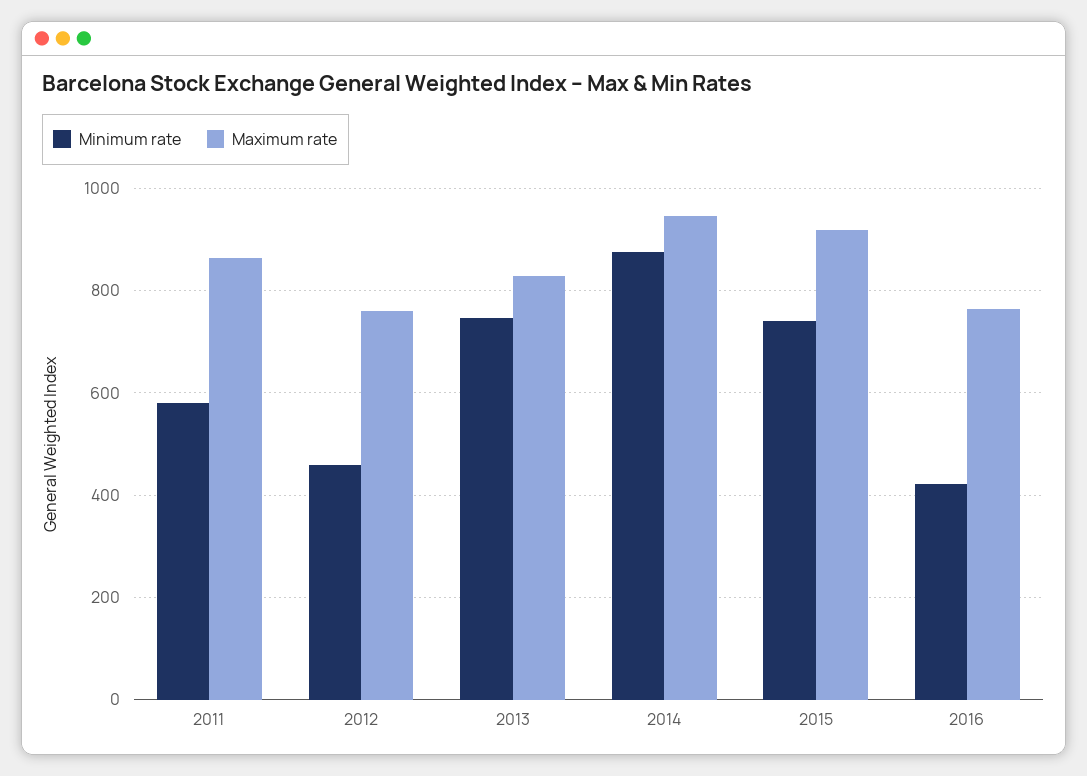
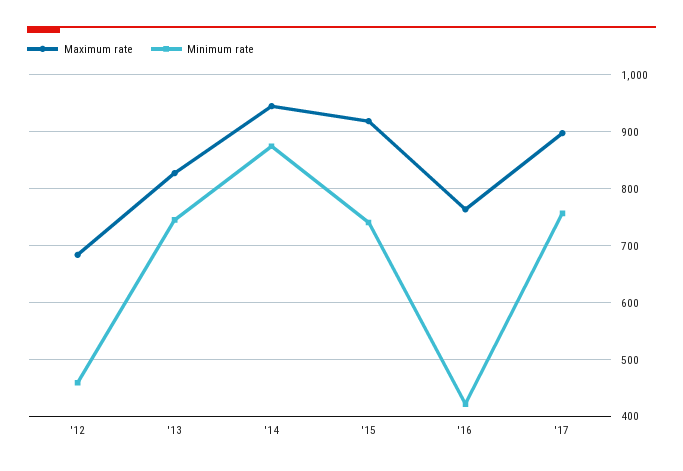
Minimum rate, 2011: 580 -> none
Maximum rate, 2011: 860 -> none
Maximum rate, 2012: 760 -> 680
Maximum rate, '17: none -> 900
Minimum rate, '17: none -> 760

